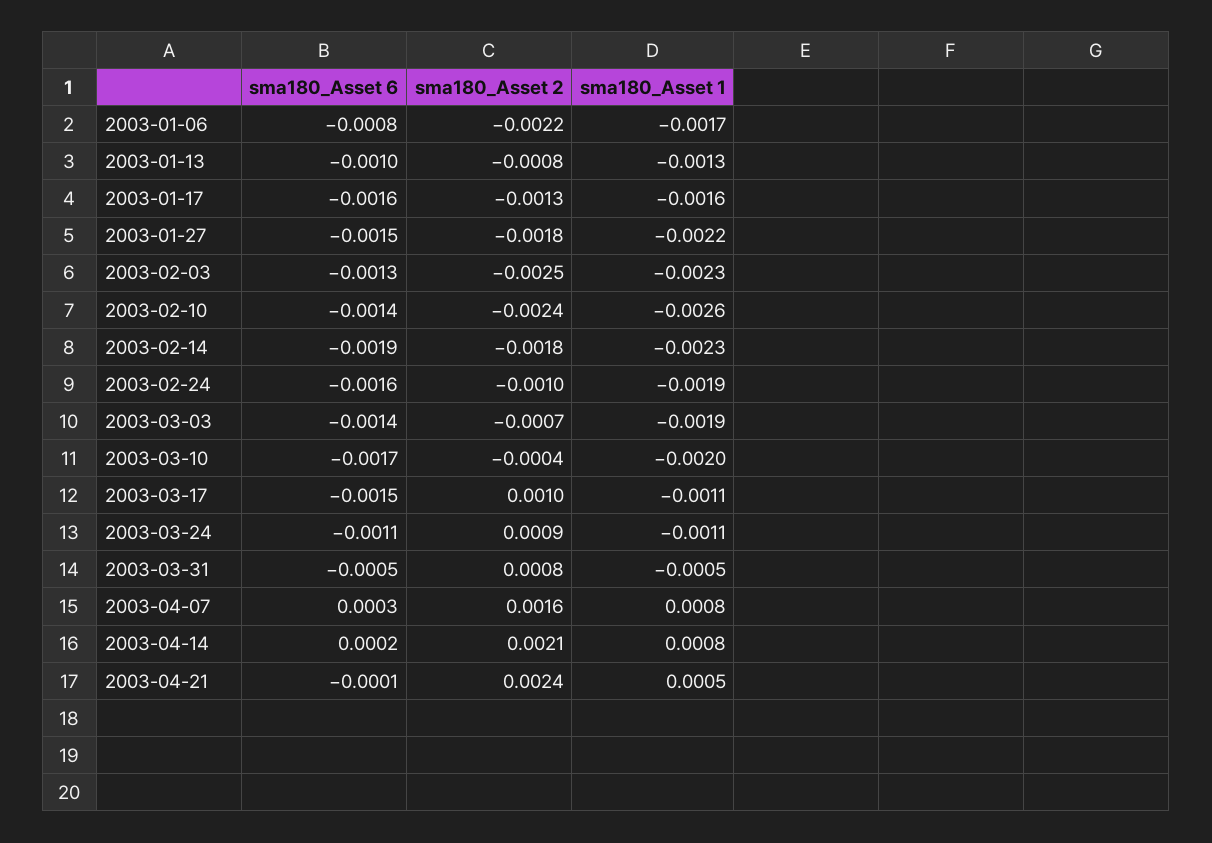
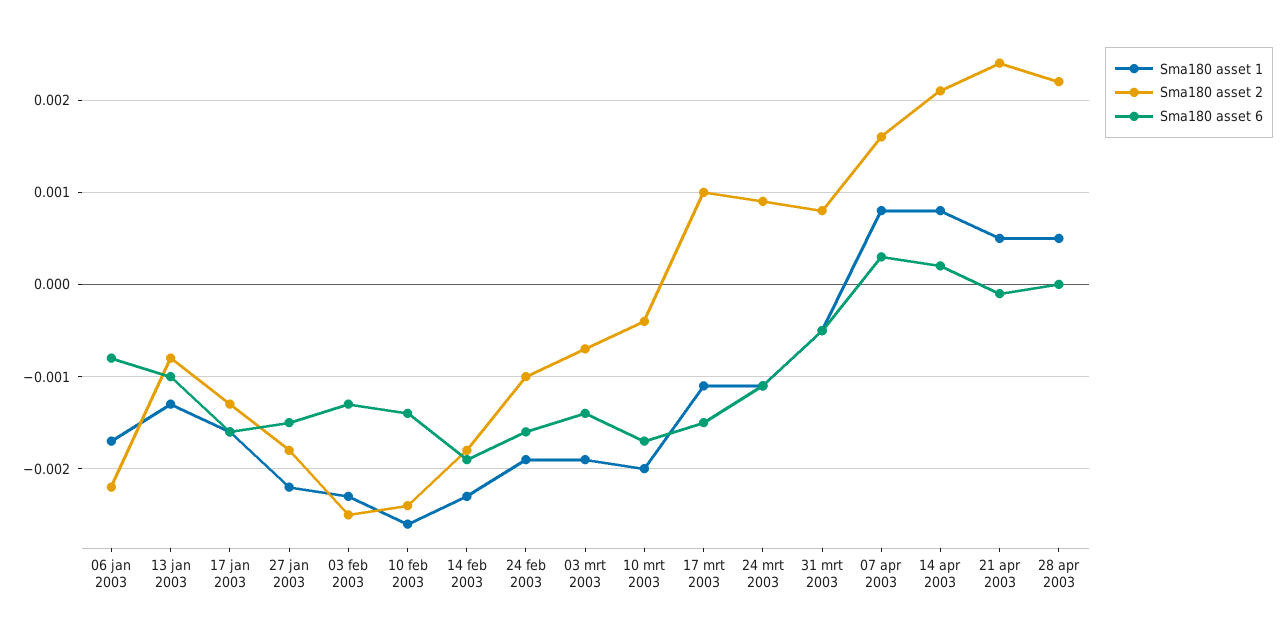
sma180_Asset 1, 28 apr 2003: none -> 0.0005
sma180_Asset 2, 28 apr 2003: none -> 0.0022
sma180_Asset 6, 28 apr 2003: none -> 0

